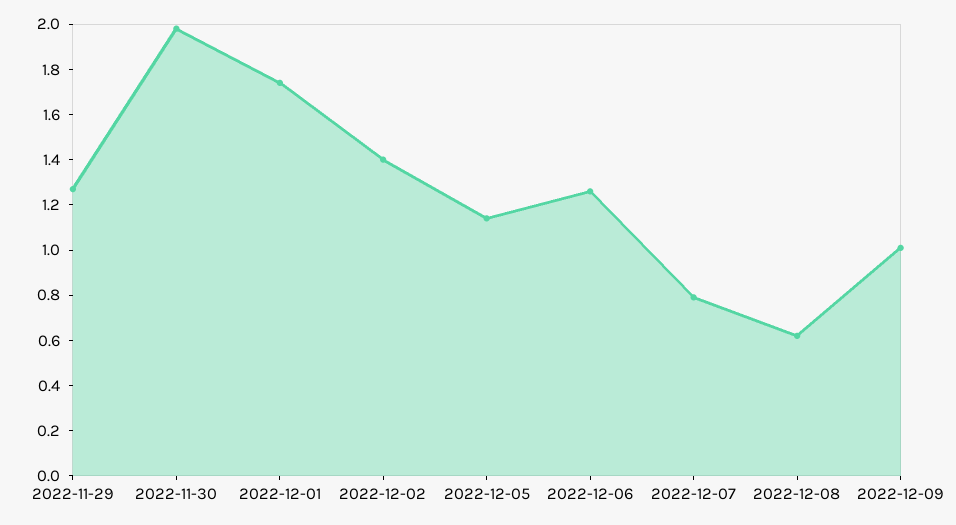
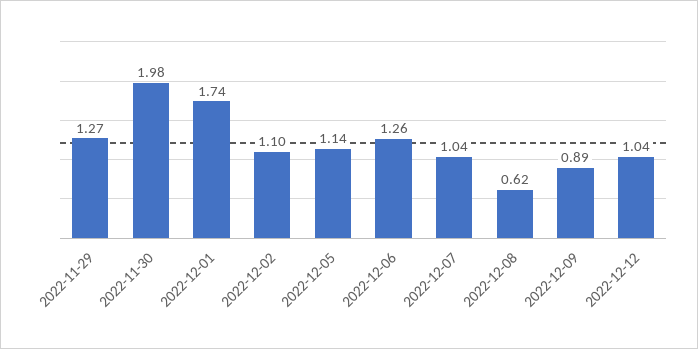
2022-12-02: 1.4 -> 1.1
2022-12-07: 0.8 -> 1.04
2022-12-09: 1 -> 0.89
2022-12-12: none -> 1.04

